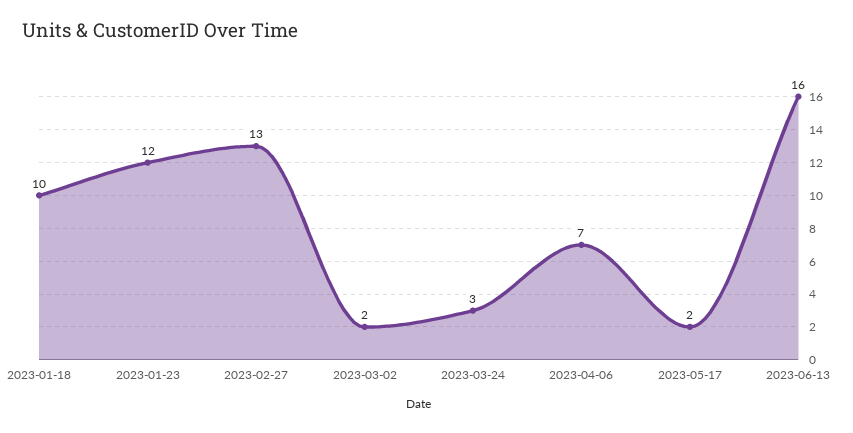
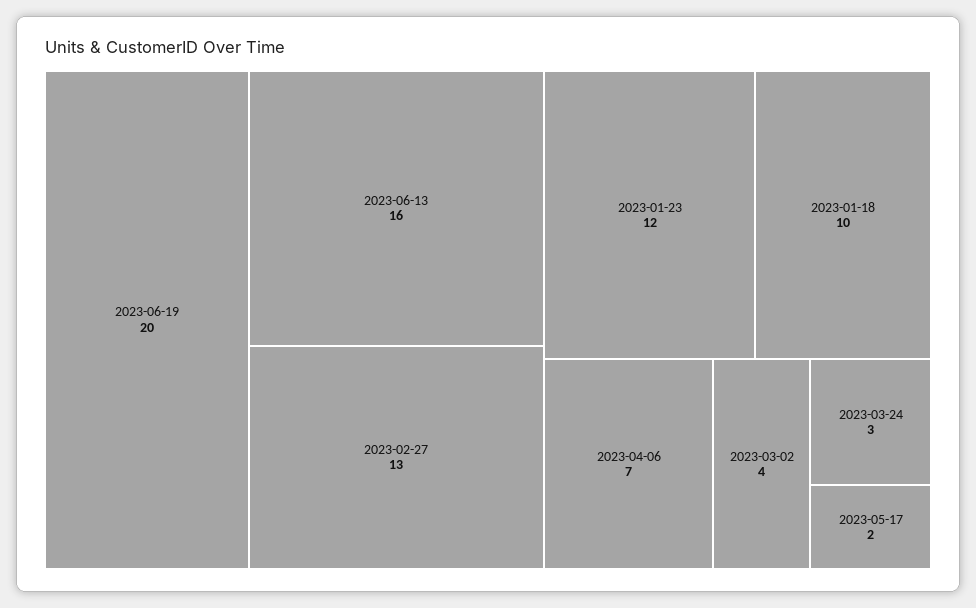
2023-03-02: 2 -> 4
2023-06-19: none -> 20

